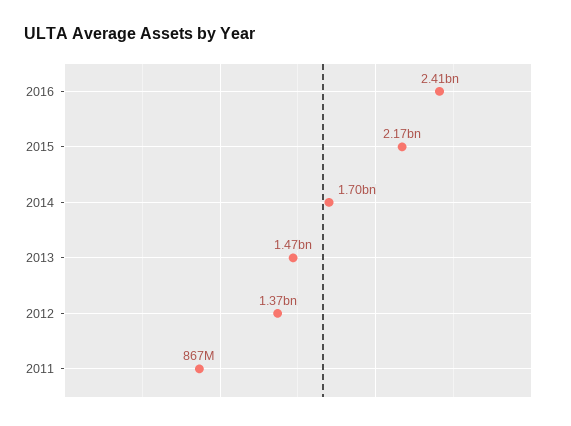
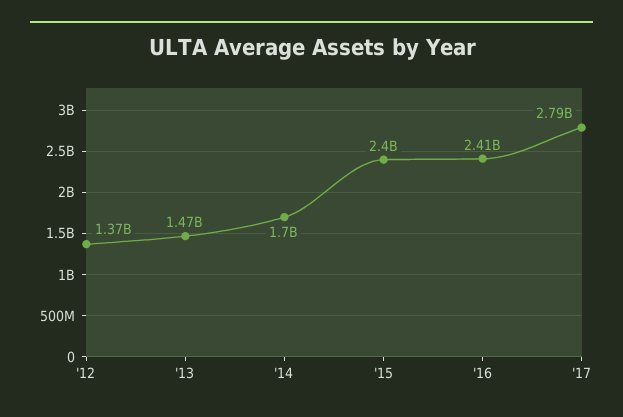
2015: 2170000000 -> 2400000000
2011: 867000000 -> none
'17: none -> 2790000000

